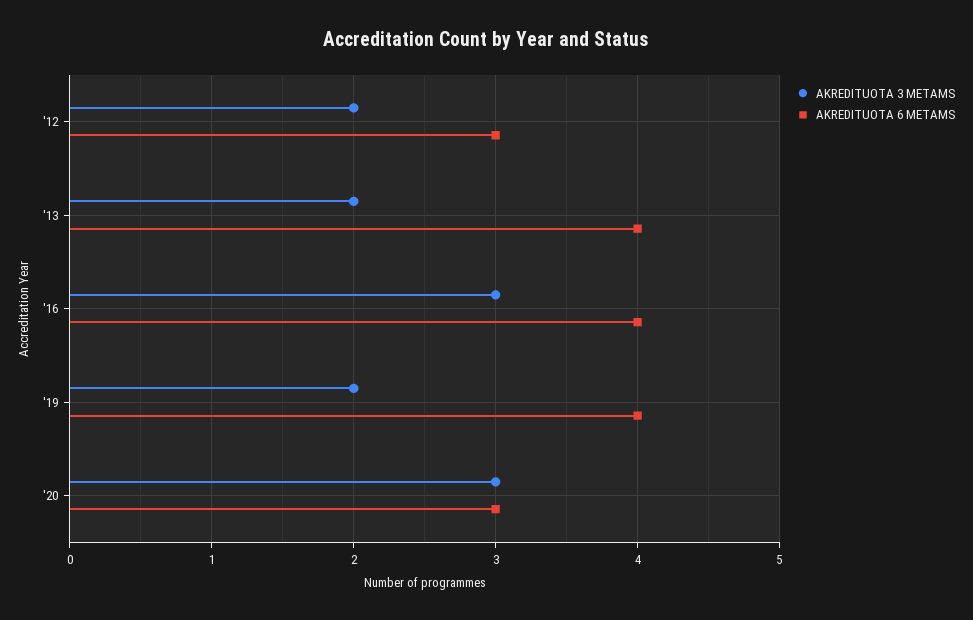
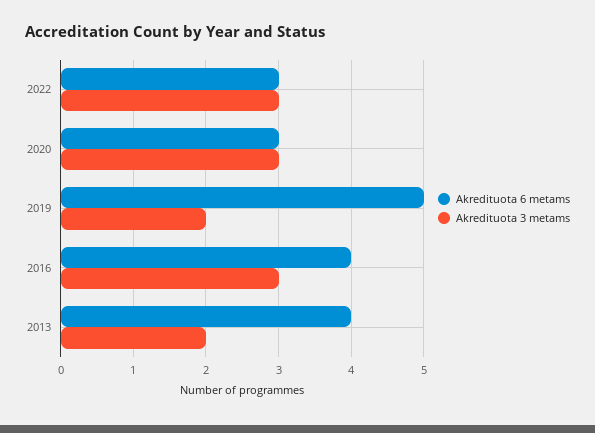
AKREDITUOTA 3 METAMS, '12: 2 -> none
AKREDITUOTA 6 METAMS, '12: 3 -> none
AKREDITUOTA 6 METAMS, '19: 4 -> 5
AKREDITUOTA 6 METAMS, 2022: none -> 3
AKREDITUOTA 3 METAMS, 2022: none -> 3

